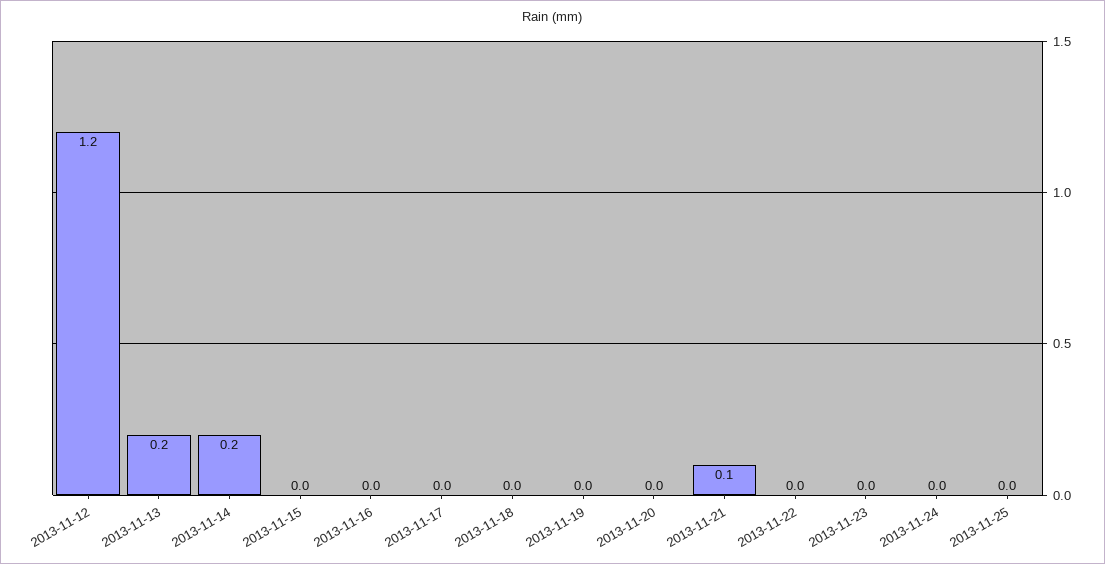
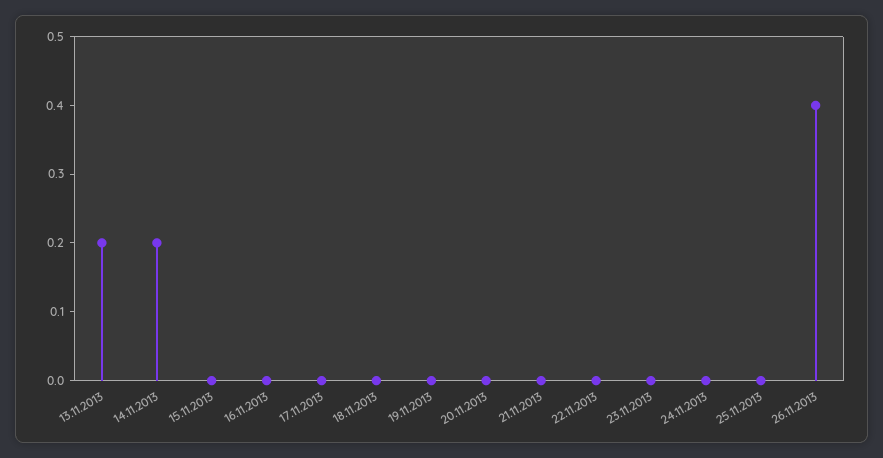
2013-11-12: 1.2 -> none
2013-11-21: 0.1 -> 0
26.11.2013: none -> 0.4

